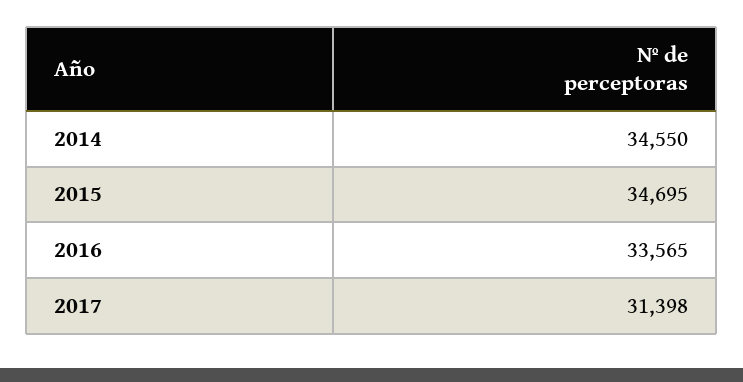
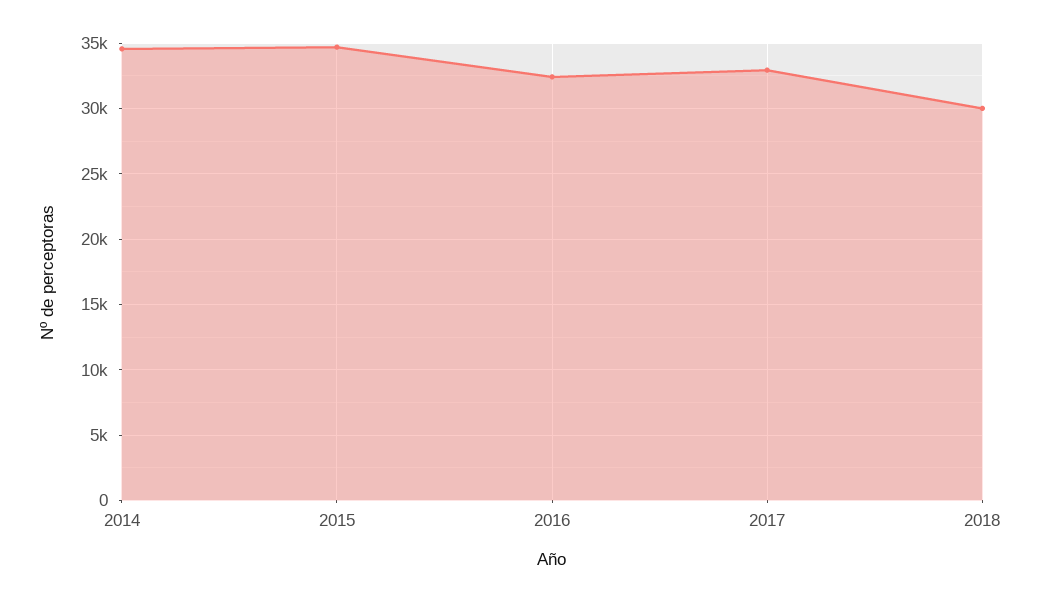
2016: 33565 -> 32500
2017: 31398 -> 33000
2018: none -> 30000

